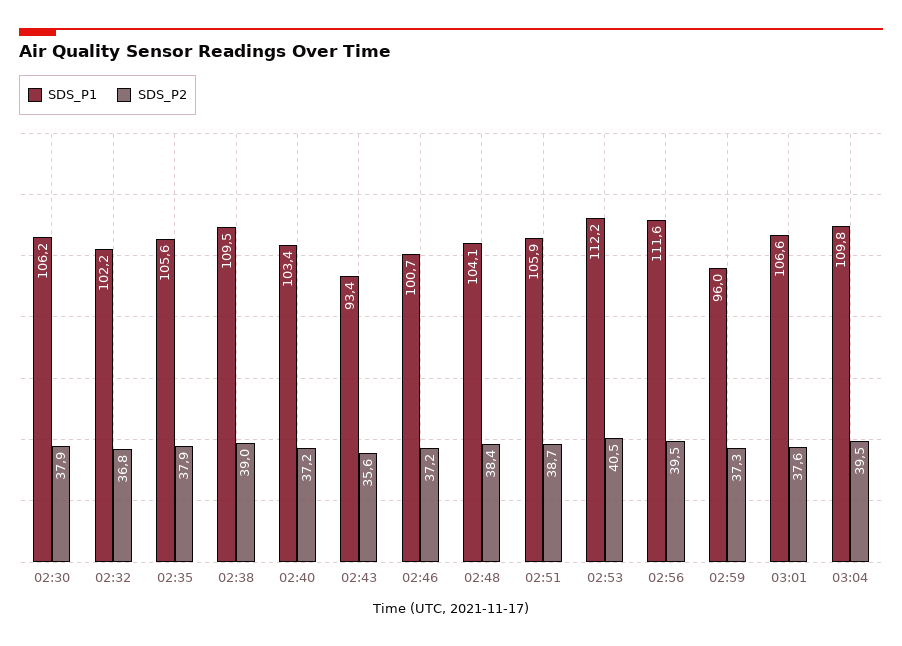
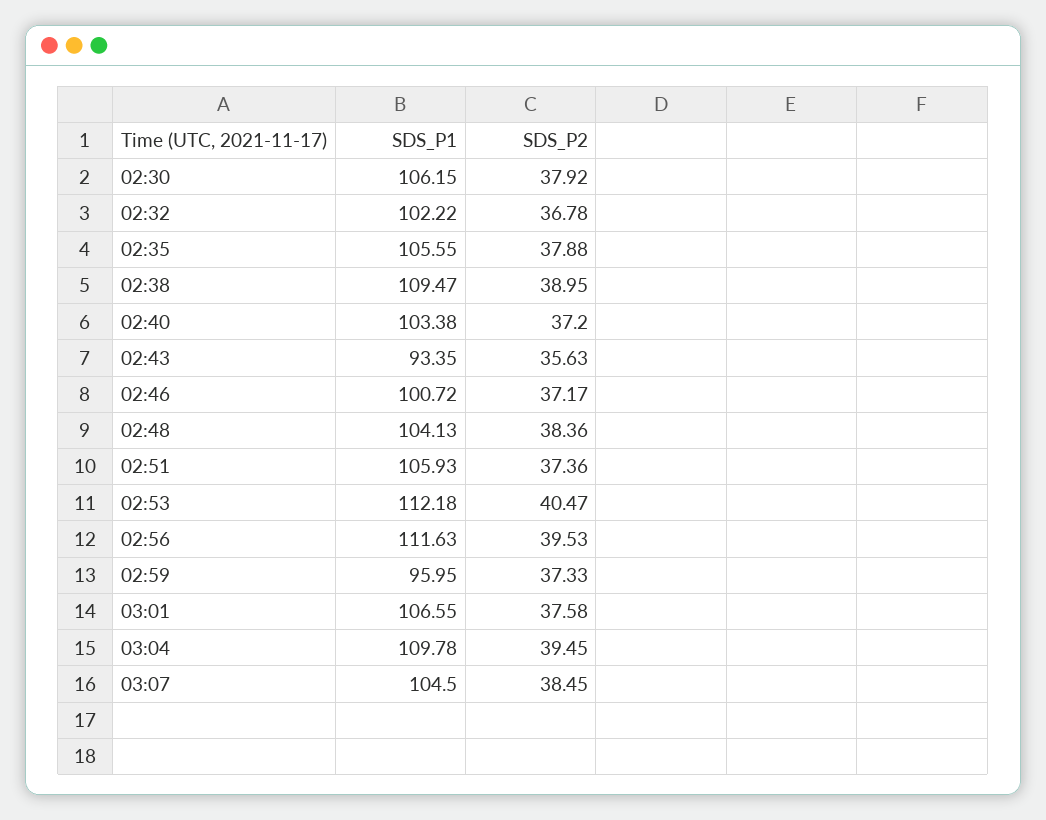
SDS_P2, 02:51: 38.7 -> 37.36
SDS_P1, 03:07: none -> 104.5
SDS_P2, 03:07: none -> 38.45

